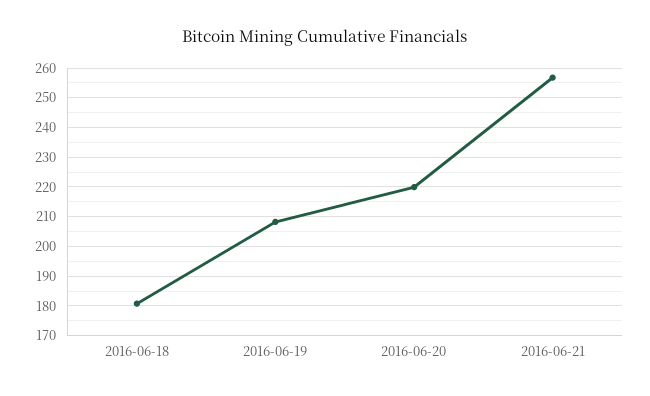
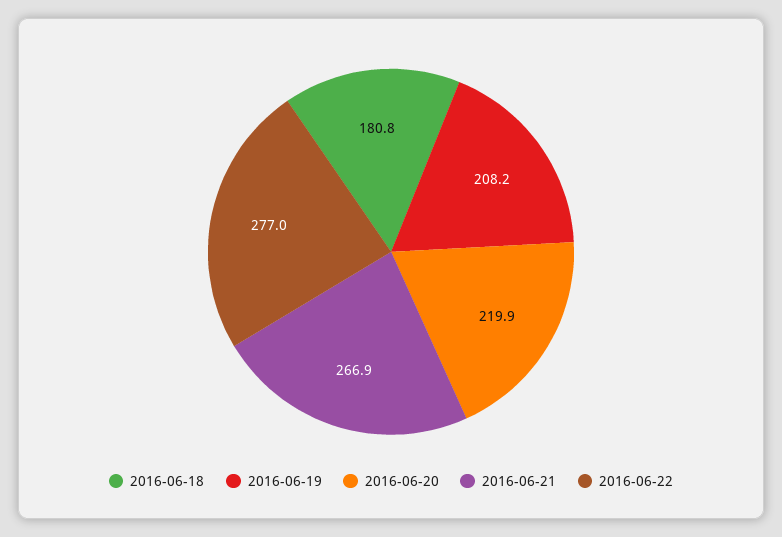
2016-06-21: 257.5 -> 266.9
2016-06-22: none -> 277

